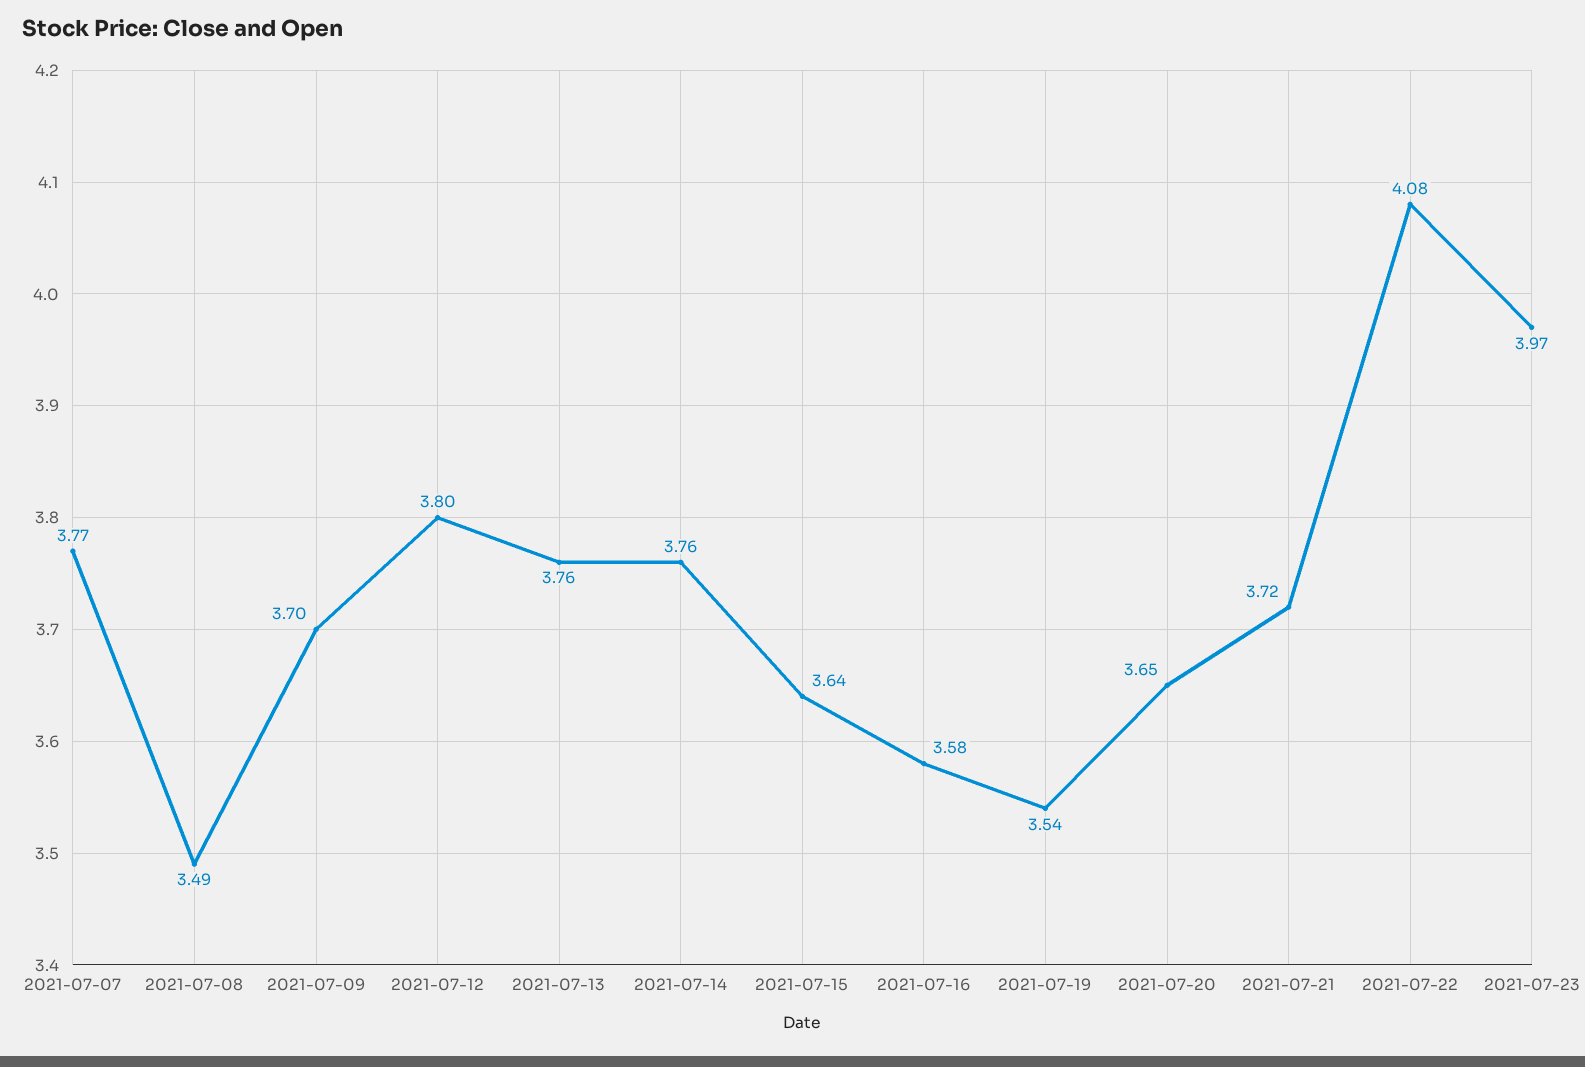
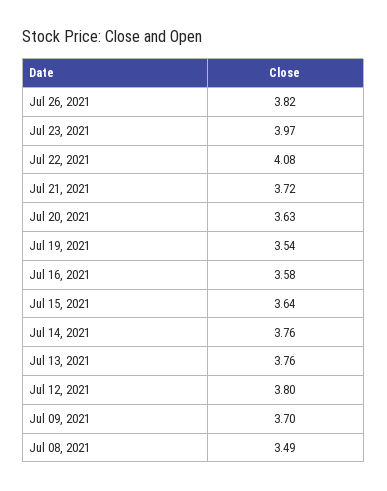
2021-07-07: 3.77 -> none
2021-07-20: 3.65 -> 3.63
Jul 26, 2021: none -> 3.82

